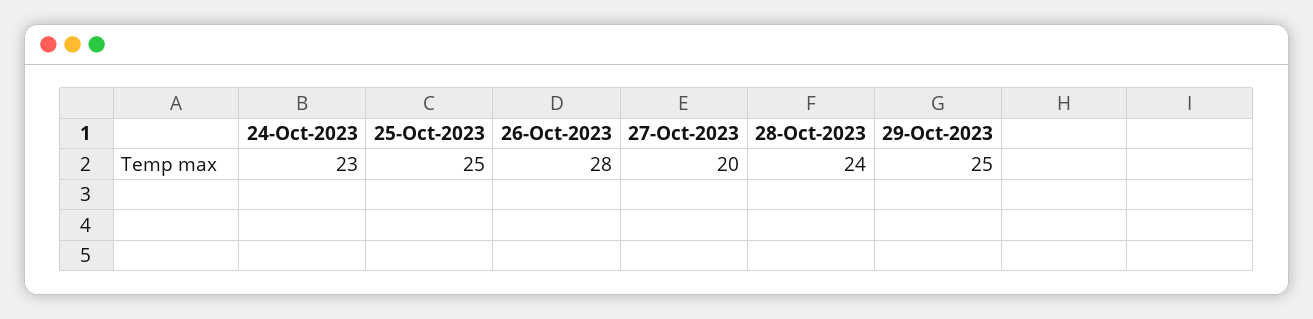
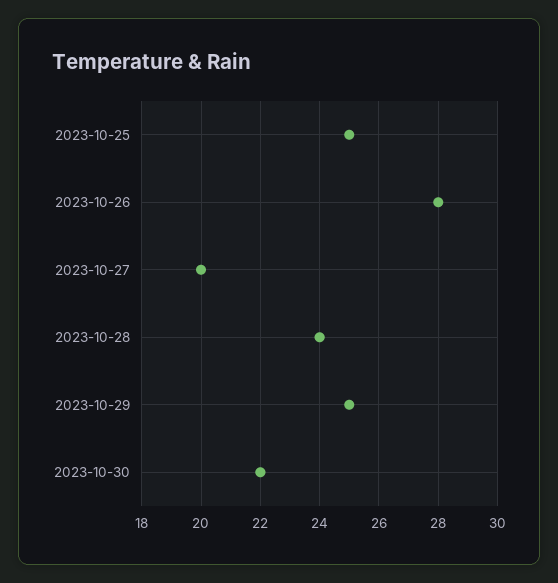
24-Oct-2023: 23 -> none
2023-10-30: none -> 22

